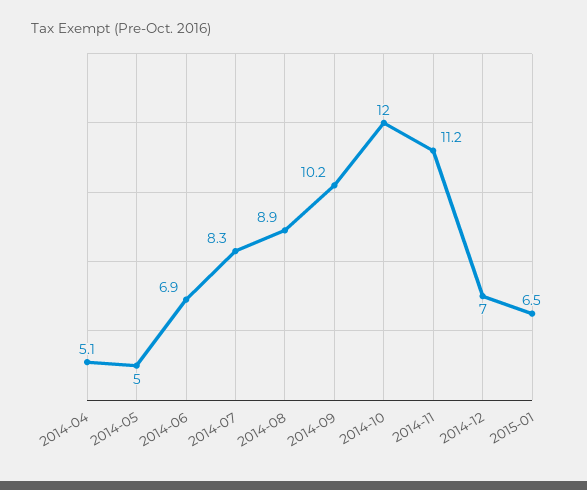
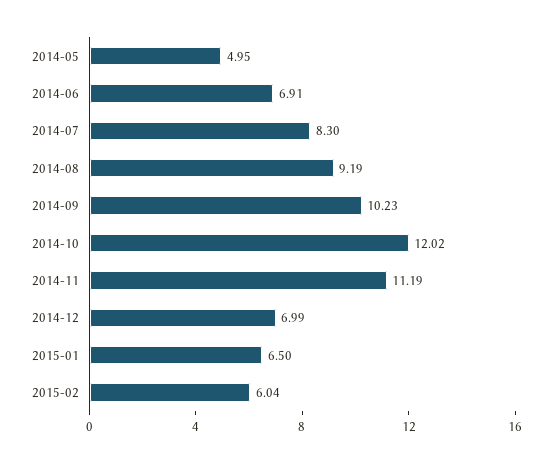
2014-04: 5.1 -> none
2014-08: 8.9 -> 9.19
2015-02: none -> 6.04

